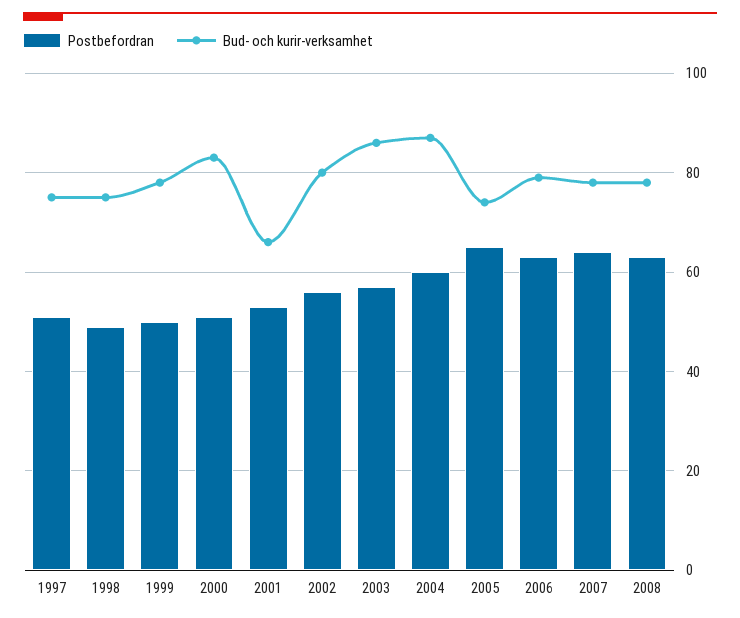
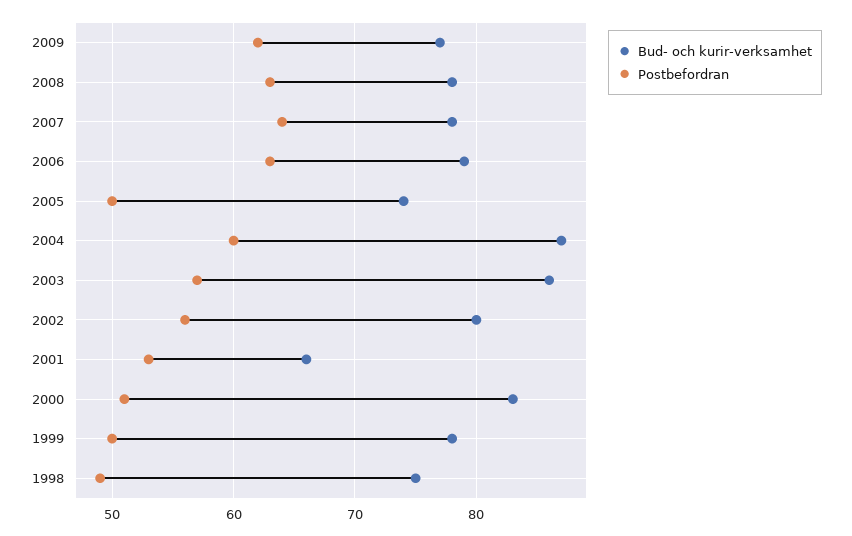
Postbefordran, 1997: 50 -> none
Bud- och kurir-verksamhet, 1997: 75 -> none
Postbefordran, 2005: 65 -> 50
Bud- och kurir-verksamhet, 2009: none -> 77
Postbefordran, 2009: none -> 62

